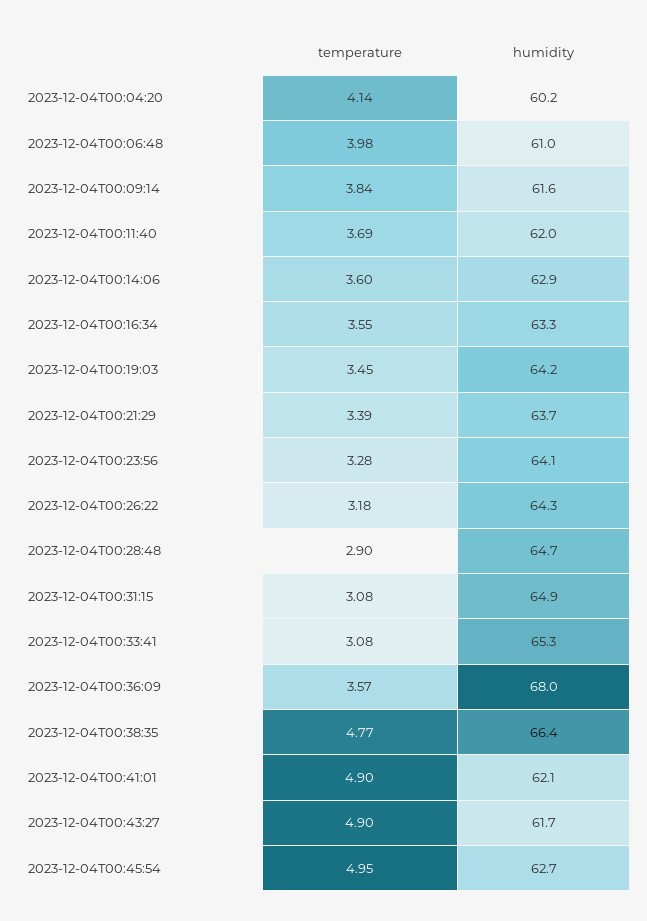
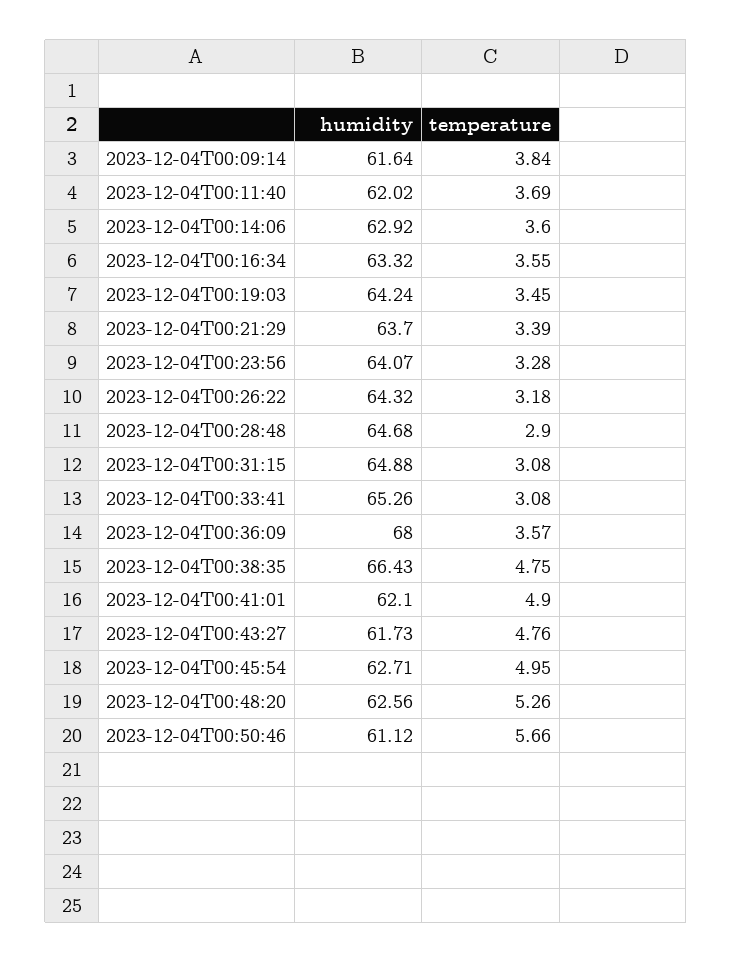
temperature, 2023-12-04T00:04:20: 4.14 -> none
humidity, 2023-12-04T00:04:20: 60.2 -> none
temperature, 2023-12-04T00:06:48: 3.98 -> none
humidity, 2023-12-04T00:06:48: 61 -> none
temperature, 2023-12-04T00:38:35: 4.77 -> 4.75
temperature, 2023-12-04T00:43:27: 4.9 -> 4.76
humidity, 2023-12-04T00:48:20: none -> 62.56
temperature, 2023-12-04T00:48:20: none -> 5.26
humidity, 2023-12-04T00:50:46: none -> 61.12
temperature, 2023-12-04T00:50:46: none -> 5.66

